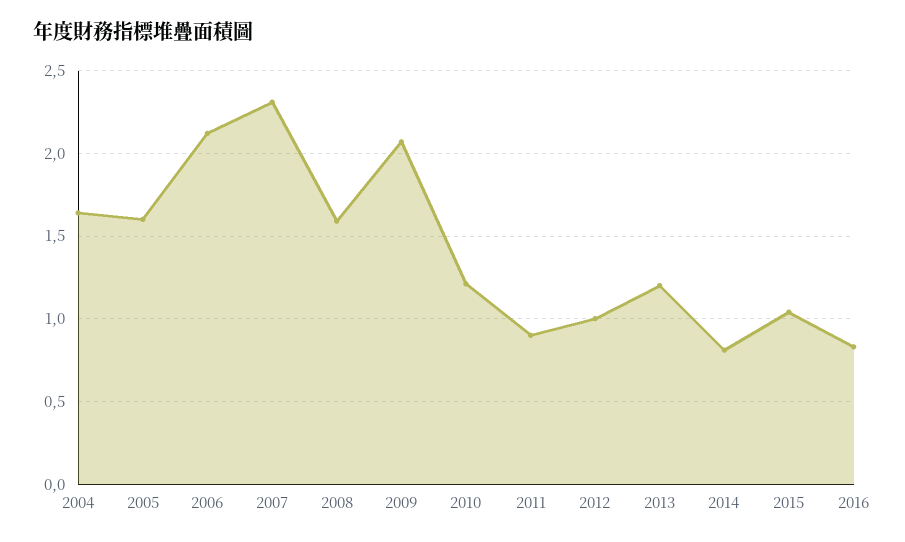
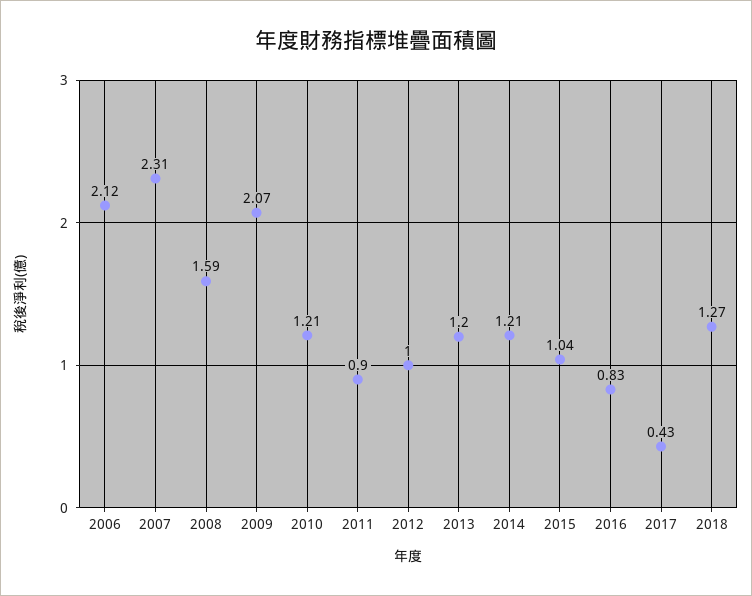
2004: 1.65 -> none
2005: 1.6 -> none
2014: 0.8 -> 1.21
2017: none -> 0.43
2018: none -> 1.27

